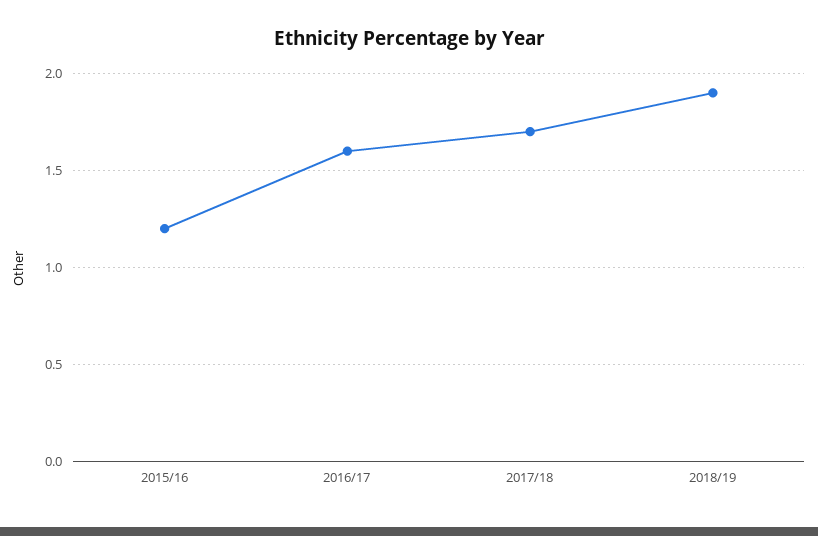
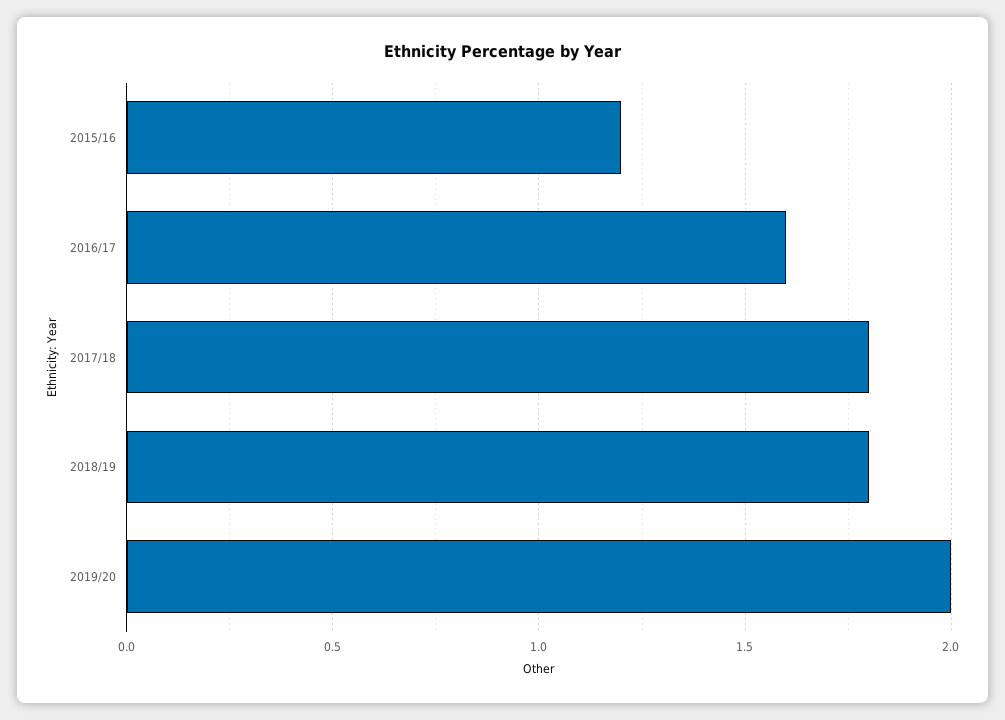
2017/18: 1.7 -> 1.8
2018/19: 1.9 -> 1.8
2019/20: none -> 2

